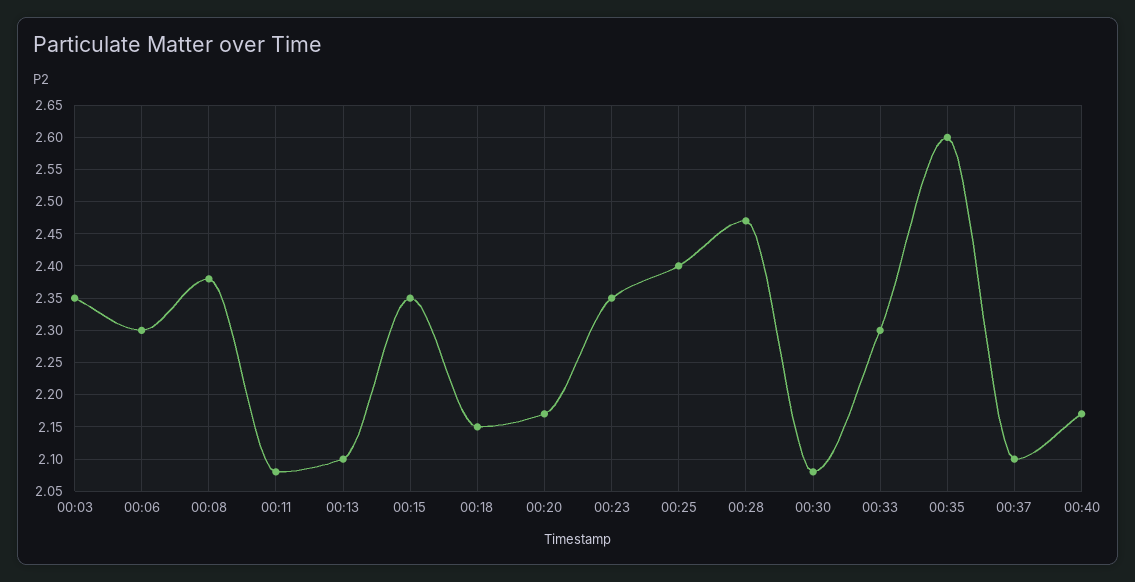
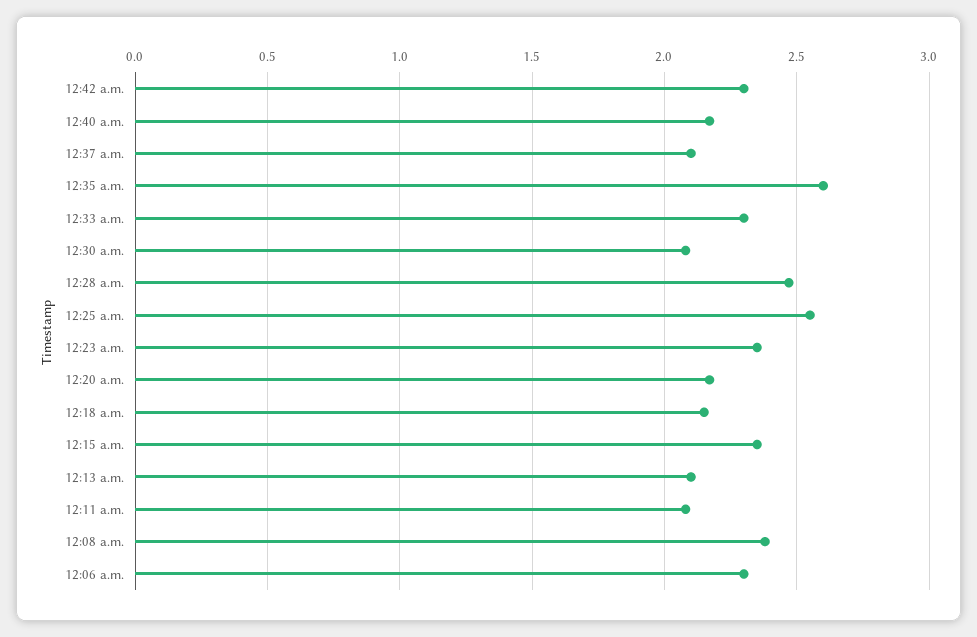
00:03: 2.35 -> none
00:25: 2.4 -> 2.55
12:42 a.m.: none -> 2.3

